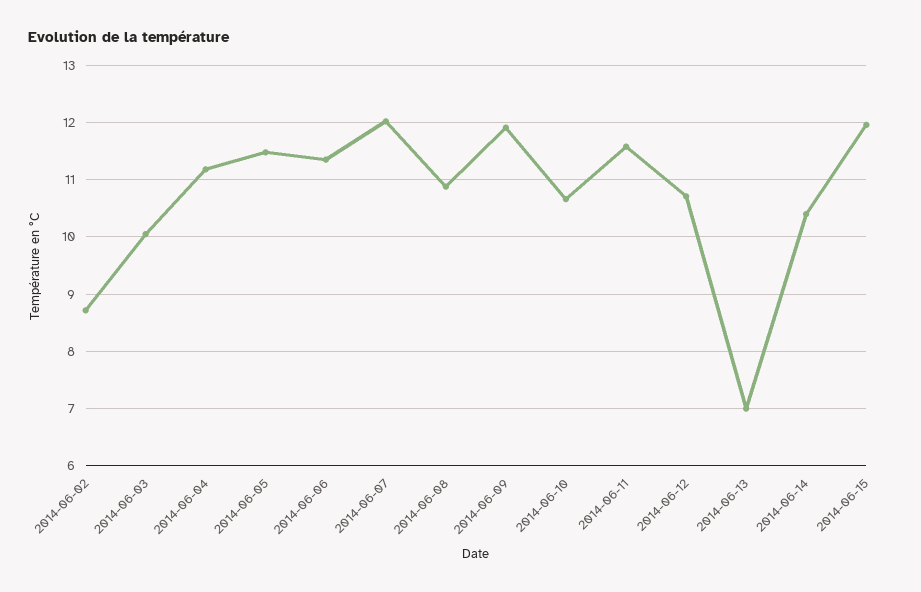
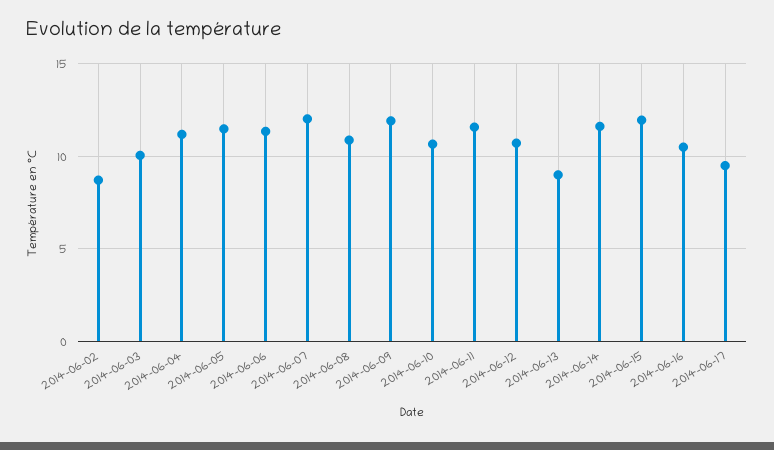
2014-06-13: 7 -> 9
2014-06-14: 10.4 -> 11.5
2014-06-16: none -> 10.5
2014-06-17: none -> 9.5

